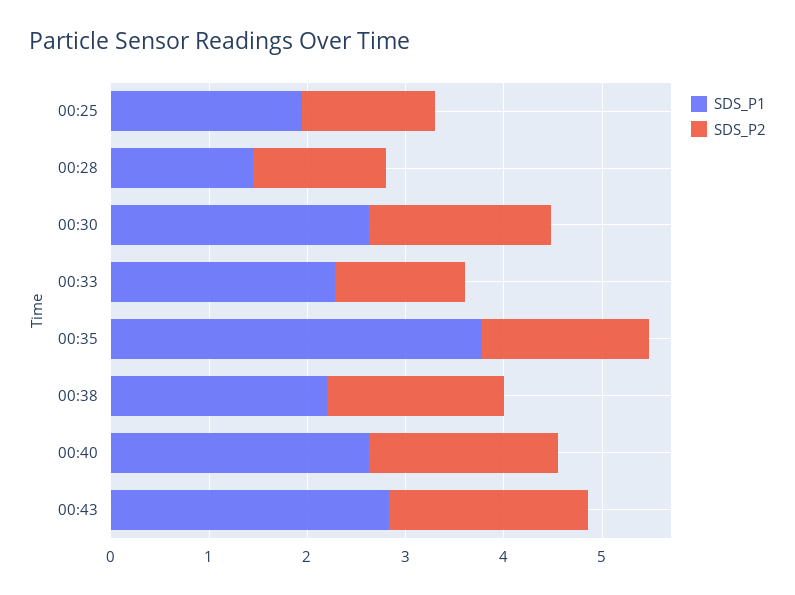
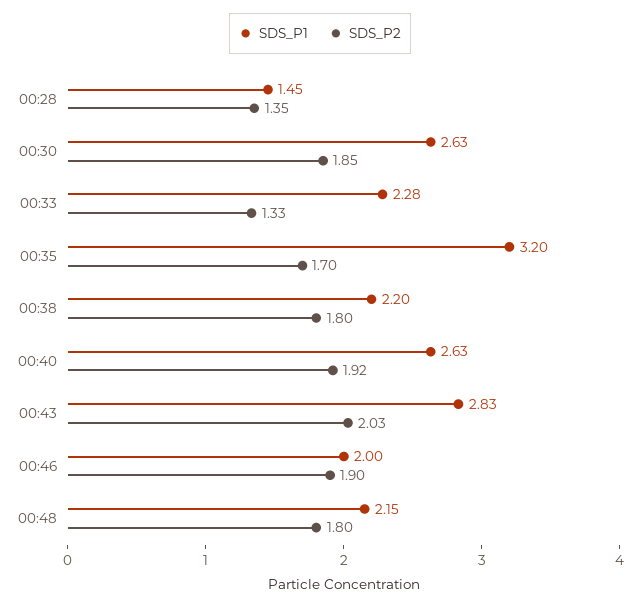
SDS_P1, 00:25: 2 -> none
SDS_P2, 00:25: 1.4 -> none
SDS_P1, 00:35: 3.8 -> 3.2
SDS_P1, 00:46: none -> 2
SDS_P2, 00:46: none -> 1.9
SDS_P1, 00:48: none -> 2.15
SDS_P2, 00:48: none -> 1.8

